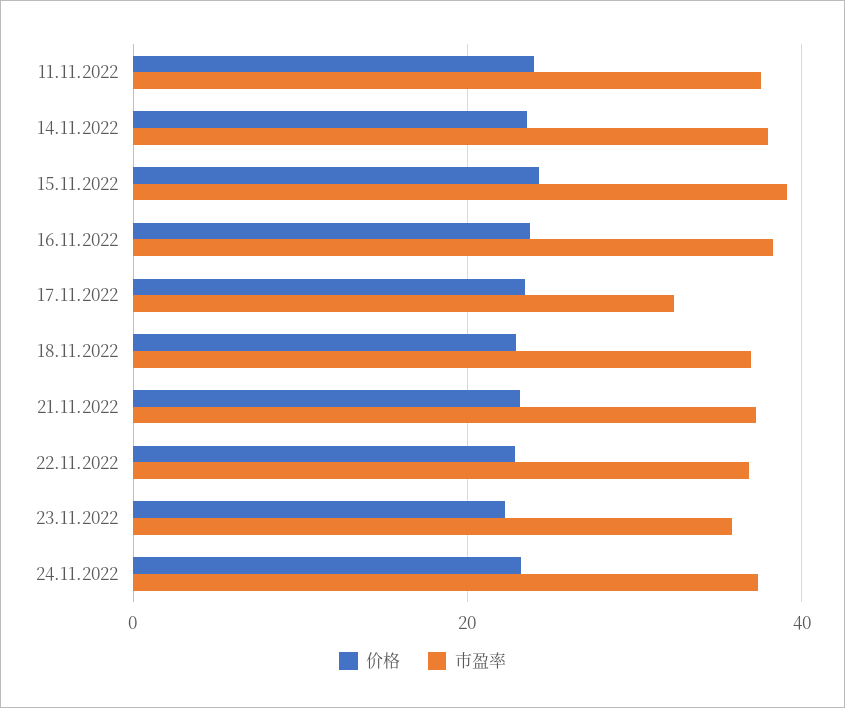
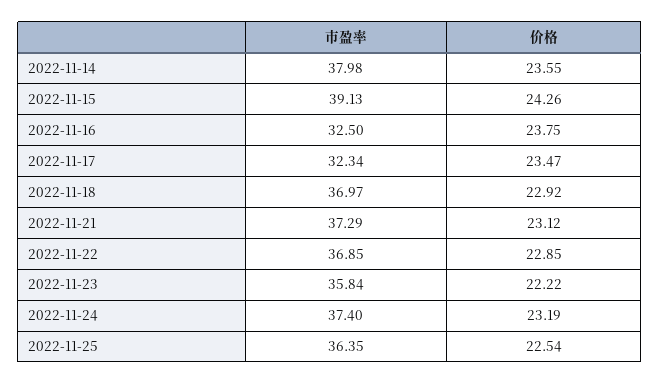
价格, 11.11.2022: 24 -> none
市盈率, 11.11.2022: 38 -> none
市盈率, 16.11.2022: 38 -> 32.5
市盈率, 2022-11-25: none -> 36.35
价格, 2022-11-25: none -> 22.54

